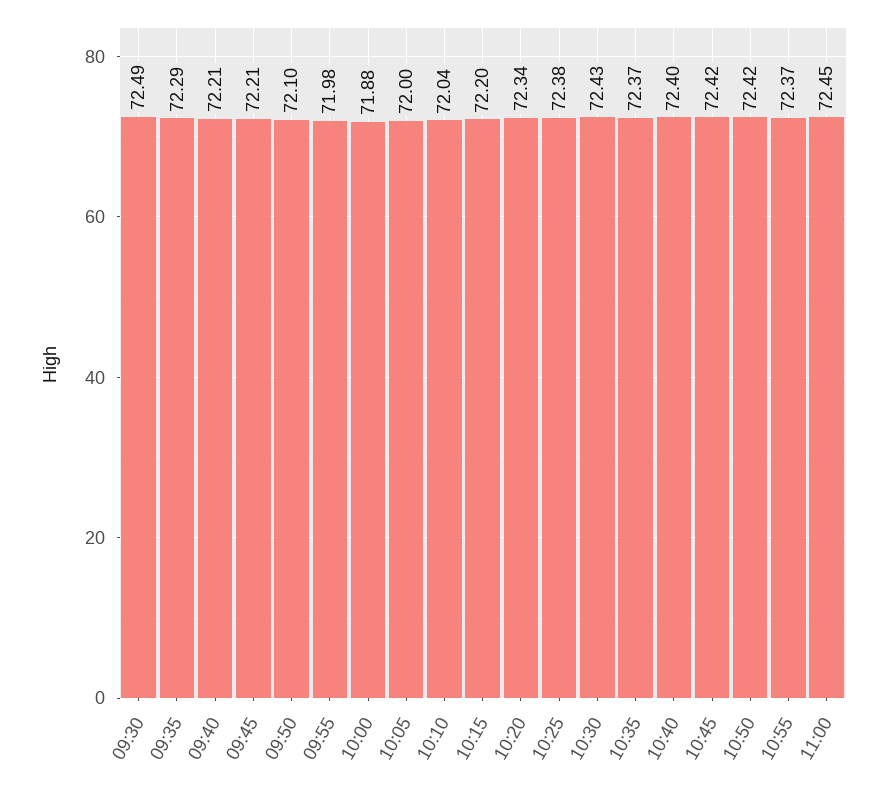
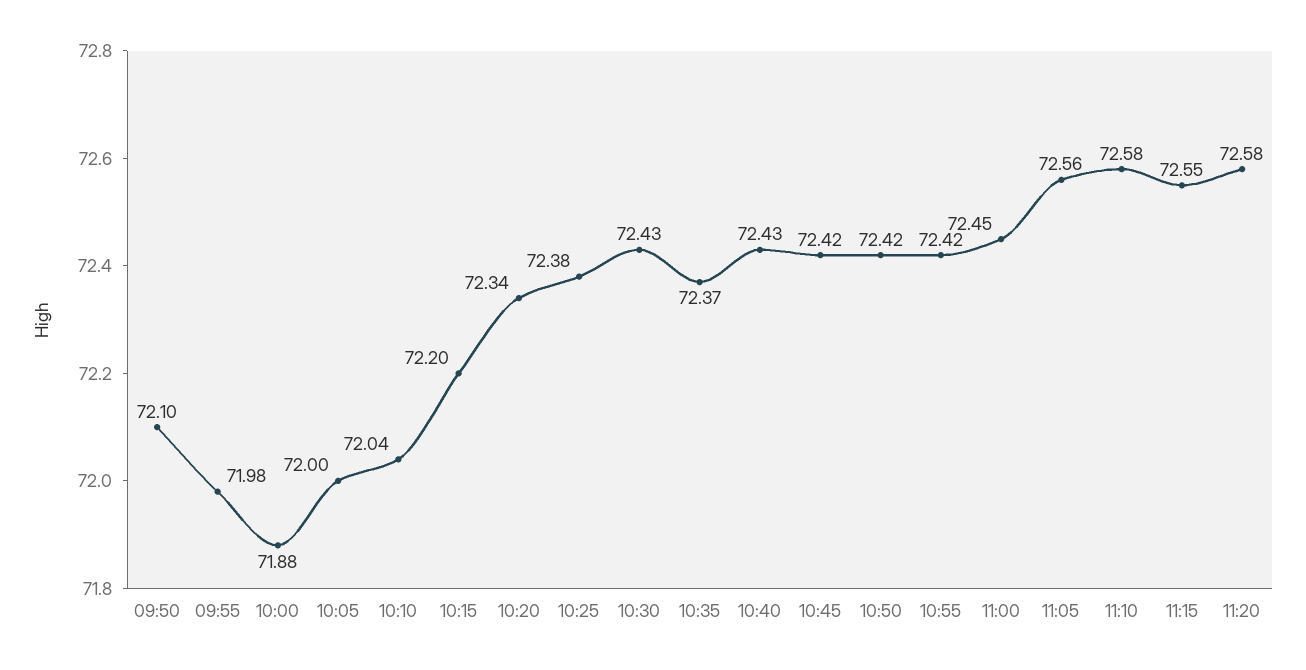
09:30: 72.49 -> none
09:35: 72.29 -> none
09:40: 72.21 -> none
09:45: 72.21 -> none
10:40: 72.4 -> 72.43
10:55: 72.37 -> 72.42
11:05: none -> 72.56
11:10: none -> 72.58
11:15: none -> 72.55
11:20: none -> 72.58

